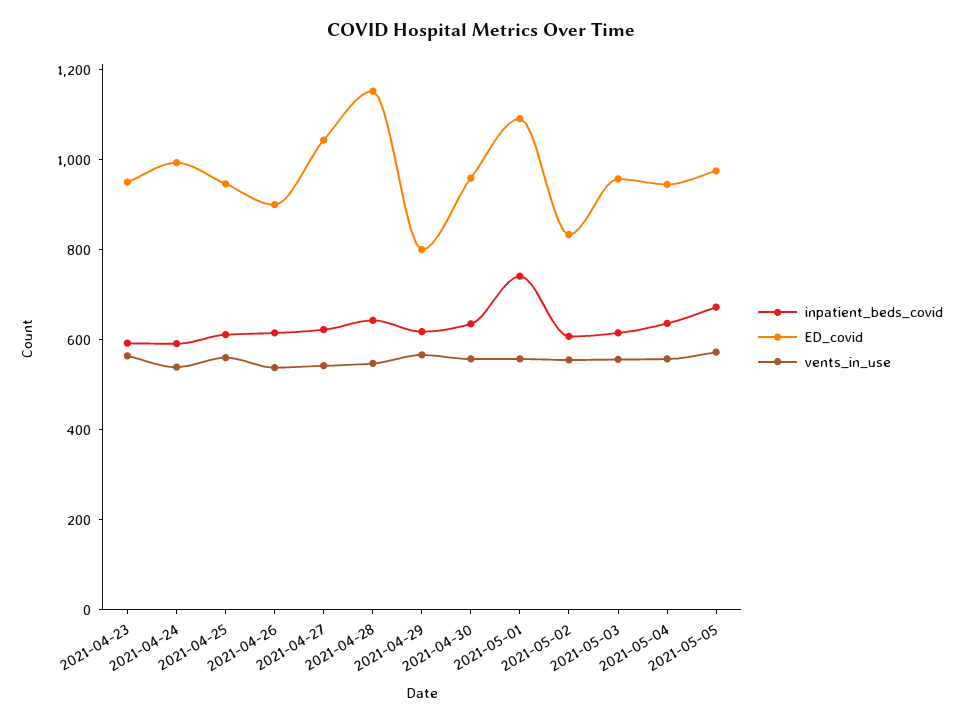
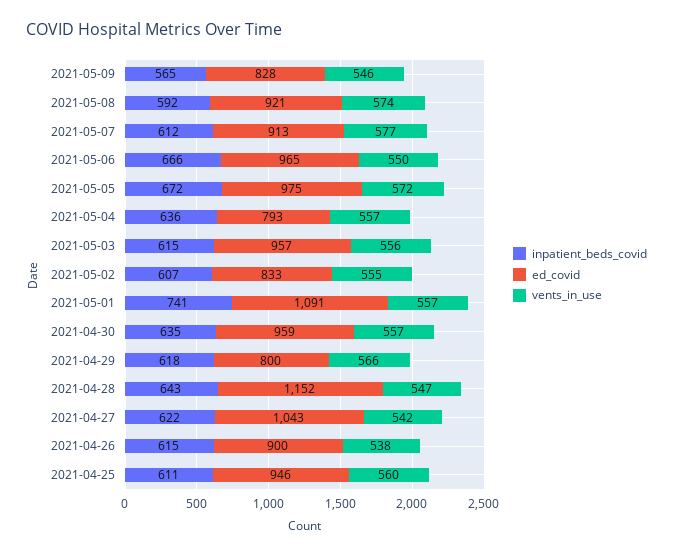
inpatient_beds_covid, 2021-04-23: 600 -> none
ED_covid, 2021-04-23: 950 -> none
vents_in_use, 2021-04-23: 550 -> none
inpatient_beds_covid, 2021-04-24: 600 -> none
ED_covid, 2021-04-24: 1000 -> none
vents_in_use, 2021-04-24: 550 -> none
ED_covid, 2021-05-04: 950 -> 793
inpatient_beds_covid, 2021-05-09: none -> 565
ED_covid, 2021-05-09: none -> 828
vents_in_use, 2021-05-09: none -> 546
inpatient_beds_covid, 2021-05-08: none -> 592
ED_covid, 2021-05-08: none -> 921
vents_in_use, 2021-05-08: none -> 574
inpatient_beds_covid, 2021-05-07: none -> 612
ED_covid, 2021-05-07: none -> 913
vents_in_use, 2021-05-07: none -> 577
inpatient_beds_covid, 2021-05-06: none -> 666
ED_covid, 2021-05-06: none -> 965
vents_in_use, 2021-05-06: none -> 550

